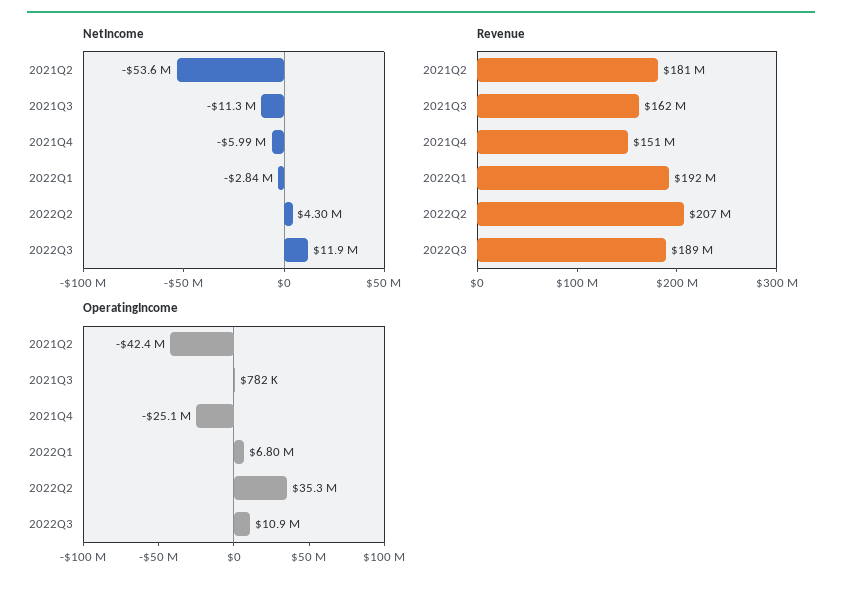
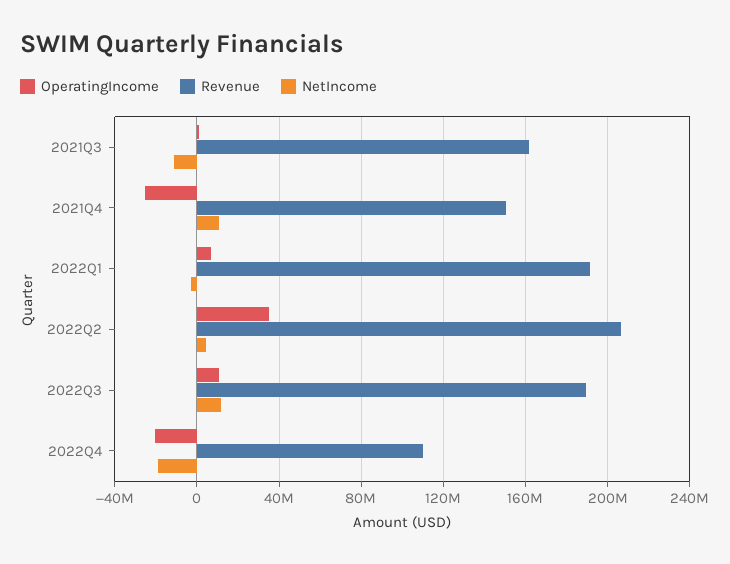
NetIncome, 2021Q2: -53600000 -> none
NetIncome, 2021Q4: -5990000 -> 10000000
Revenue, 2021Q2: 181000000 -> none
OperatingIncome, 2021Q2: -42400000 -> none
OperatingIncome, 2022Q4: none -> -20000000
Revenue, 2022Q4: none -> 110000000
NetIncome, 2022Q4: none -> -20000000

